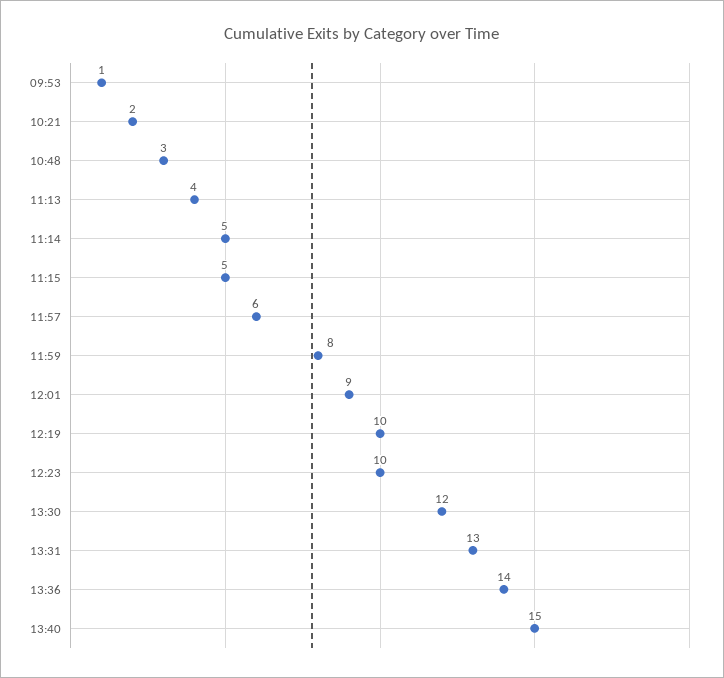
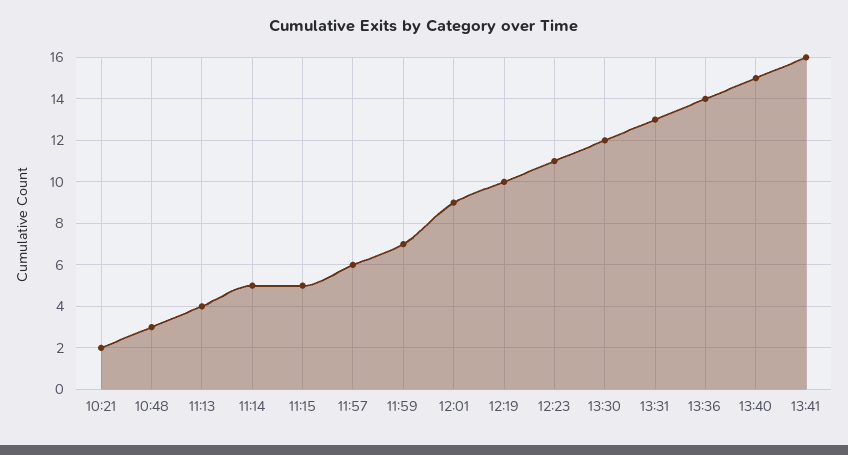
09:53: 1 -> none
11:59: 8 -> 7
12:23: 10 -> 11
13:41: none -> 16

